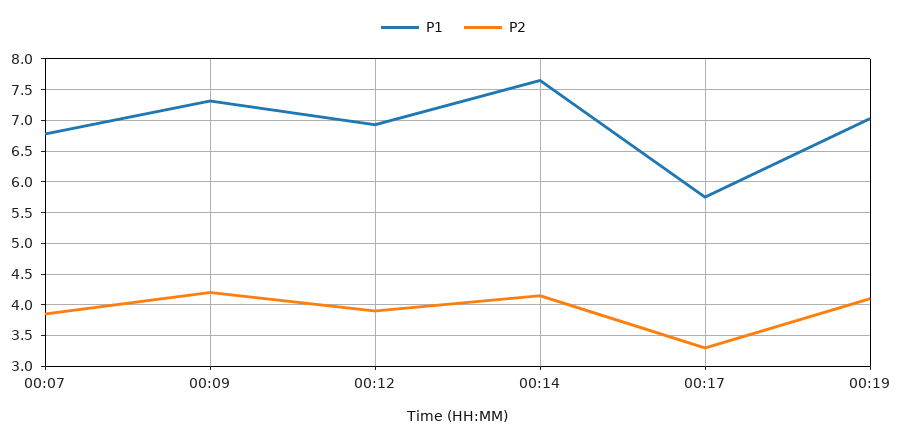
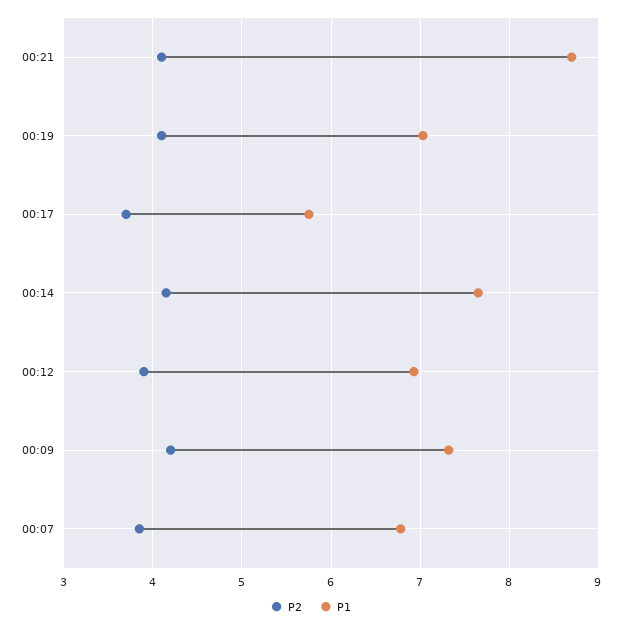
P2, 00:17: 3.3 -> 3.7
P2, 00:21: none -> 4.1
P1, 00:21: none -> 8.7

